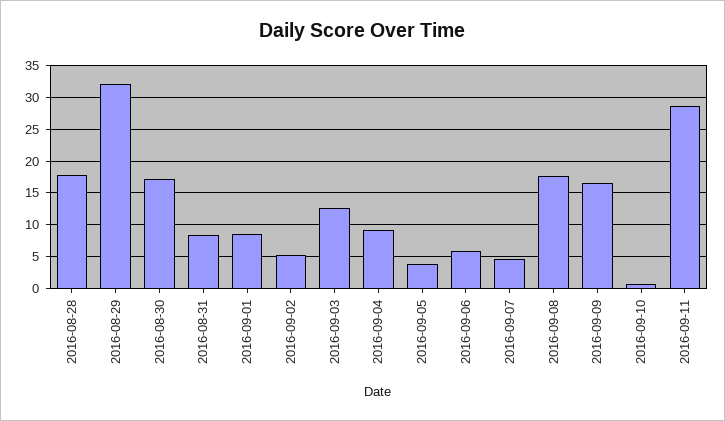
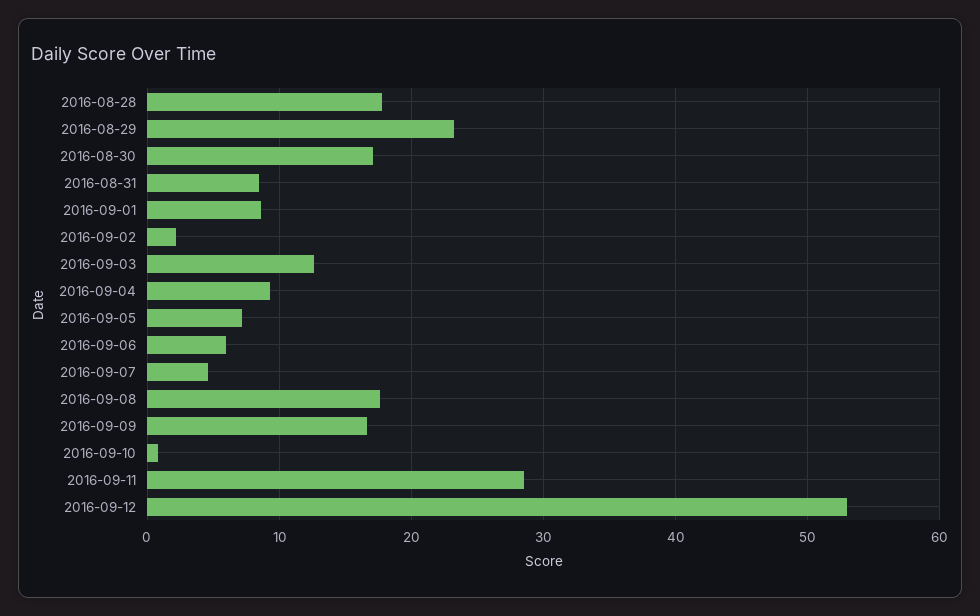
2016-08-29: 32 -> 23
2016-09-02: 5 -> 2
2016-09-05: 4 -> 7
2016-09-12: none -> 53

